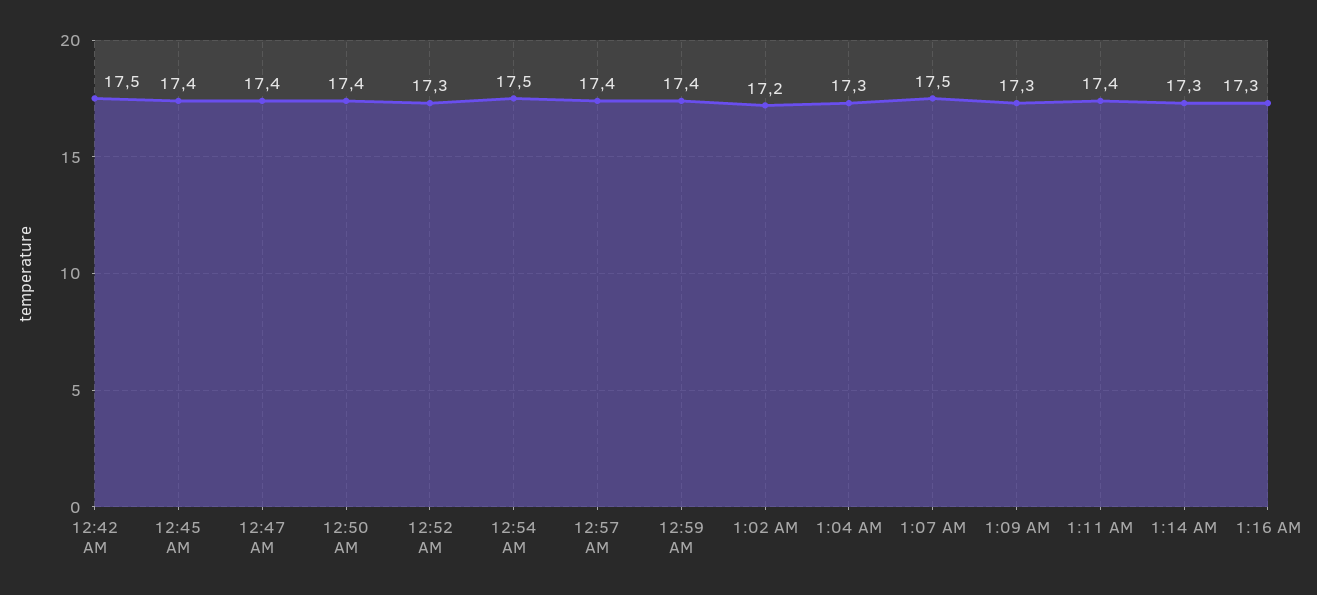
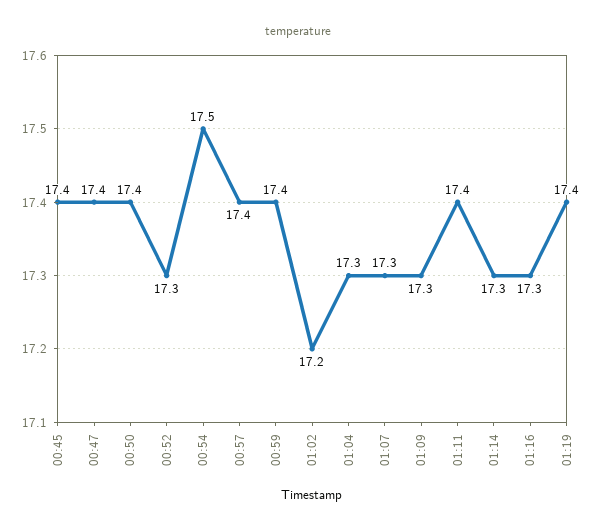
12:42 AM: 17.5 -> none
1:07 AM: 17.5 -> 17.3
01:19: none -> 17.4

